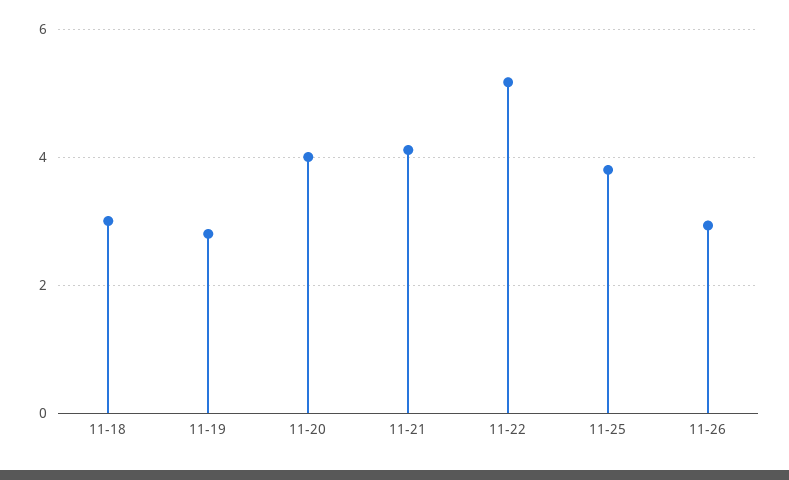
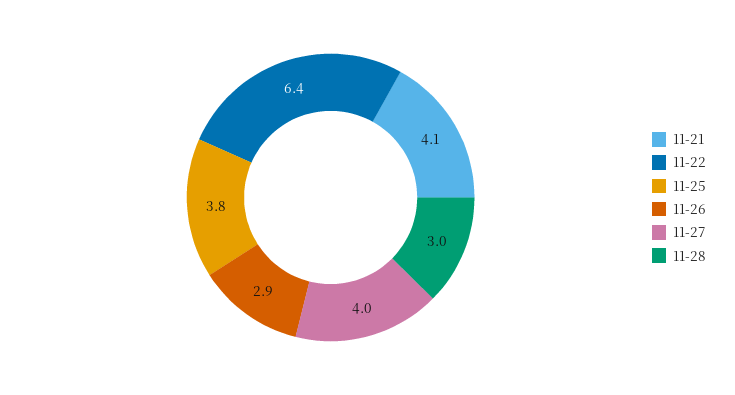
11-18: 3 -> none
11-19: 2.8 -> none
11-20: 4 -> none
11-22: 5.2 -> 6.4
11-27: none -> 4
11-28: none -> 3

